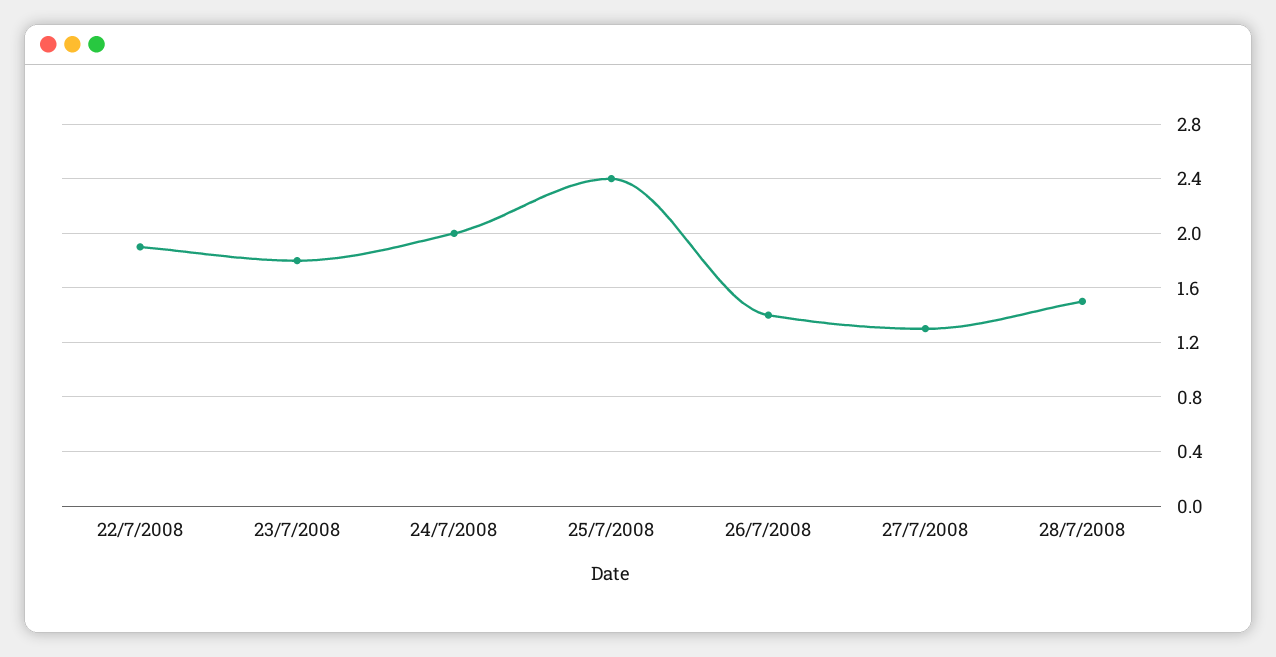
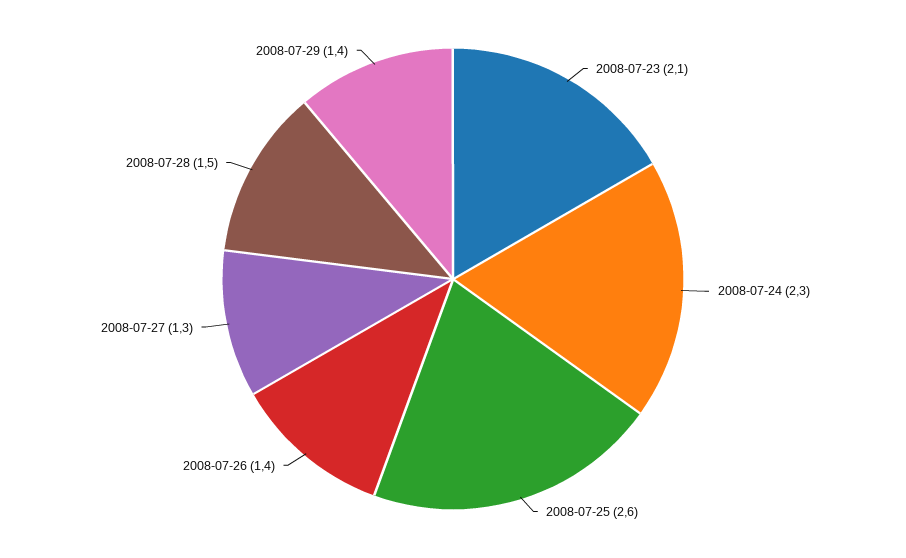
22/7/2008: 1.9 -> none
23/7/2008: 1.8 -> 2.1
24/7/2008: 2 -> 2.3
25/7/2008: 2.4 -> 2.6
2008-07-29: none -> 1.4

